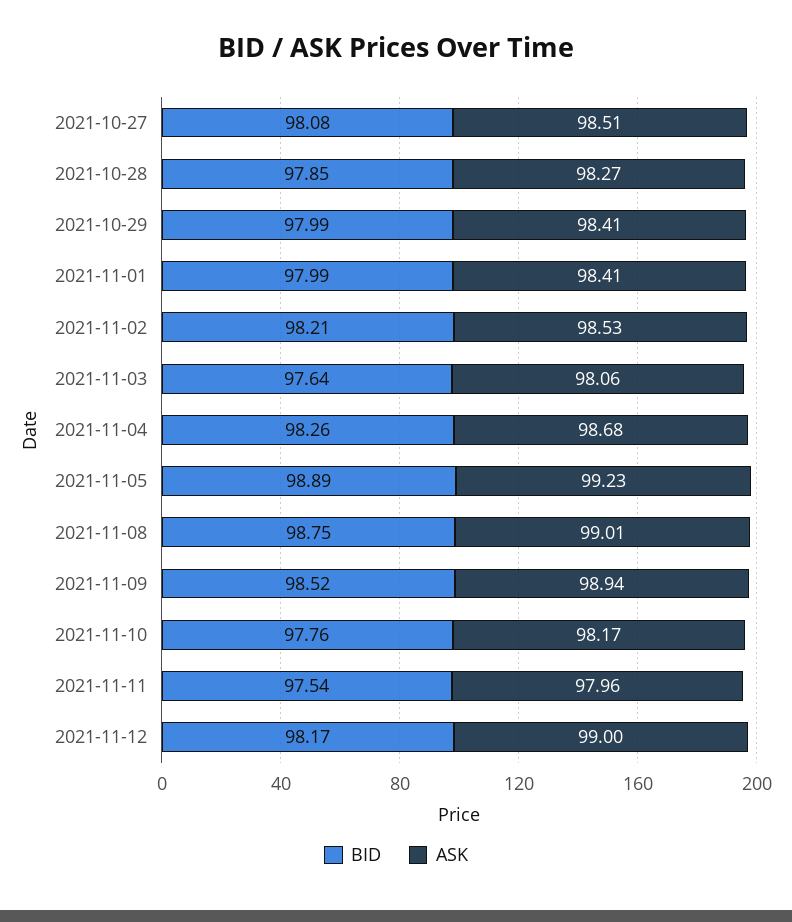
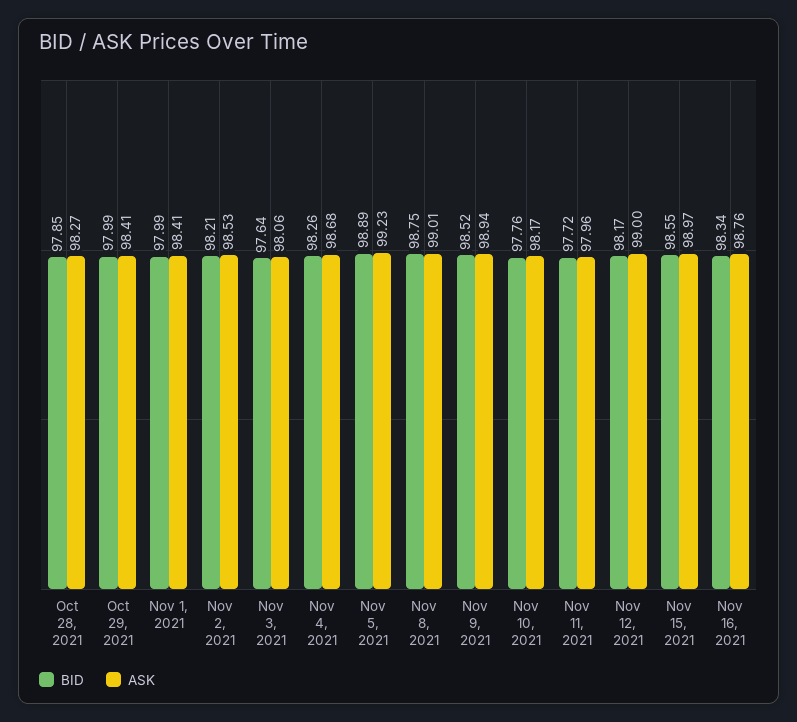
BID, 2021-10-27: 98.08 -> none
ASK, 2021-10-27: 98.51 -> none
BID, 2021-11-11: 97.54 -> 97.72
BID, Nov 15, 2021: none -> 98.55
ASK, Nov 15, 2021: none -> 98.97
BID, Nov 16, 2021: none -> 98.34
ASK, Nov 16, 2021: none -> 98.76

